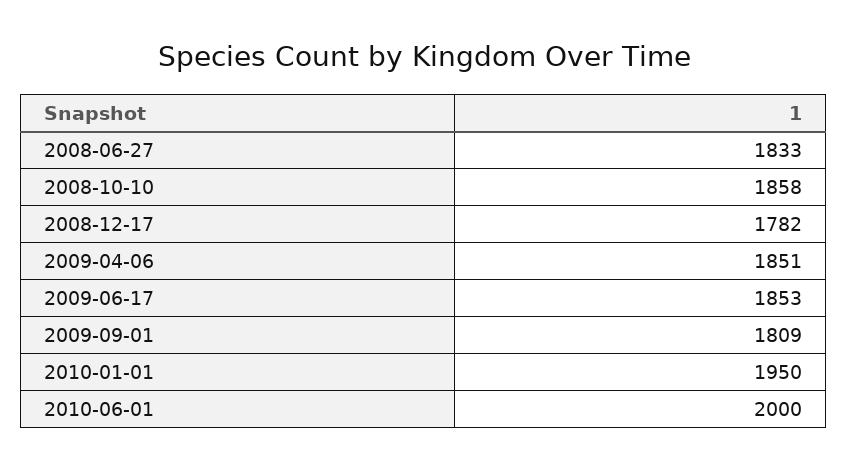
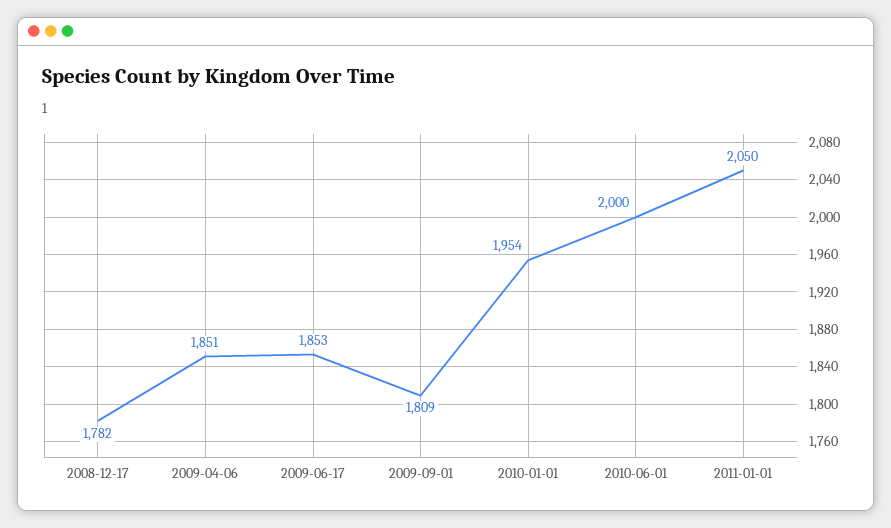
2008-06-27: 1833 -> none
2008-10-10: 1858 -> none
2010-01-01: 1950 -> 1954
2011-01-01: none -> 2050

